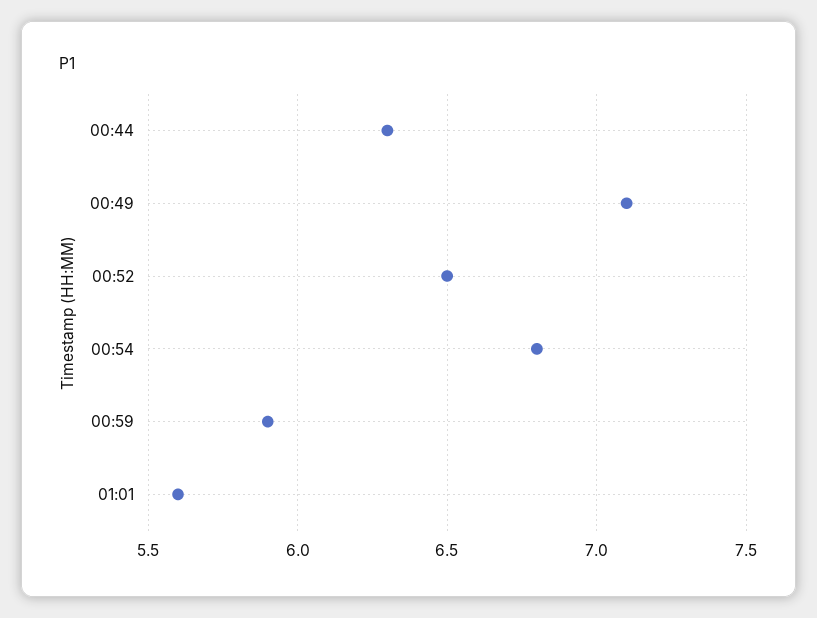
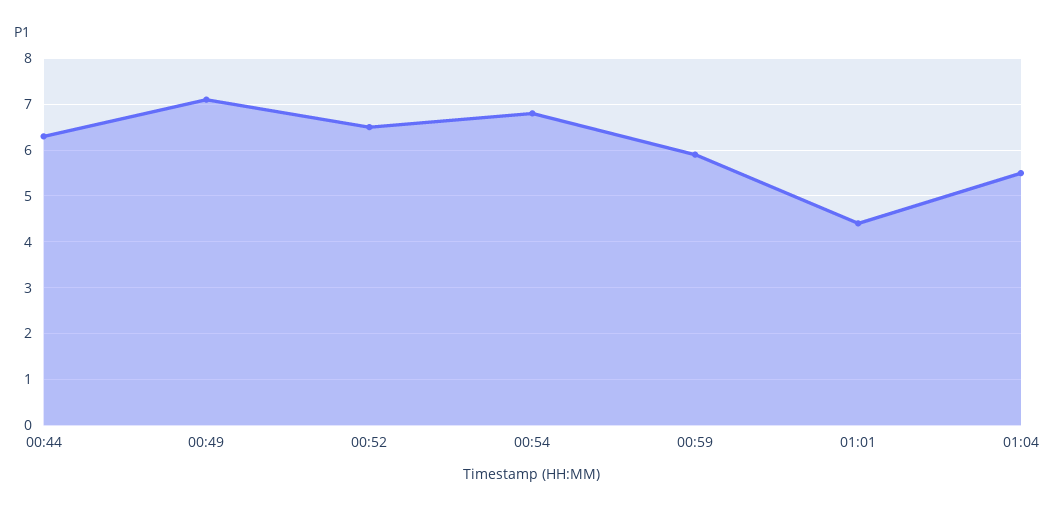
01:01: 5.6 -> 4.5
01:04: none -> 5.5

